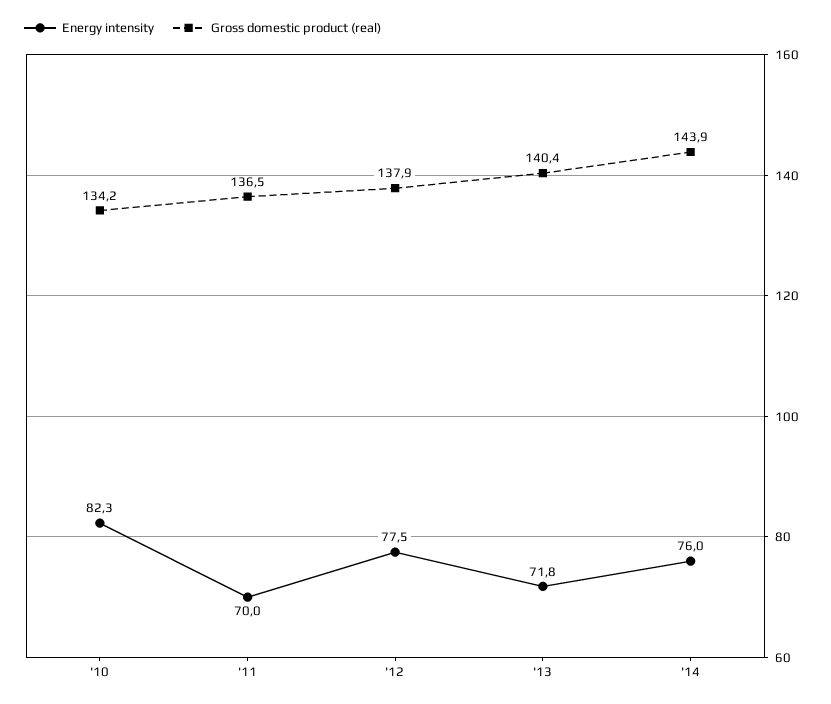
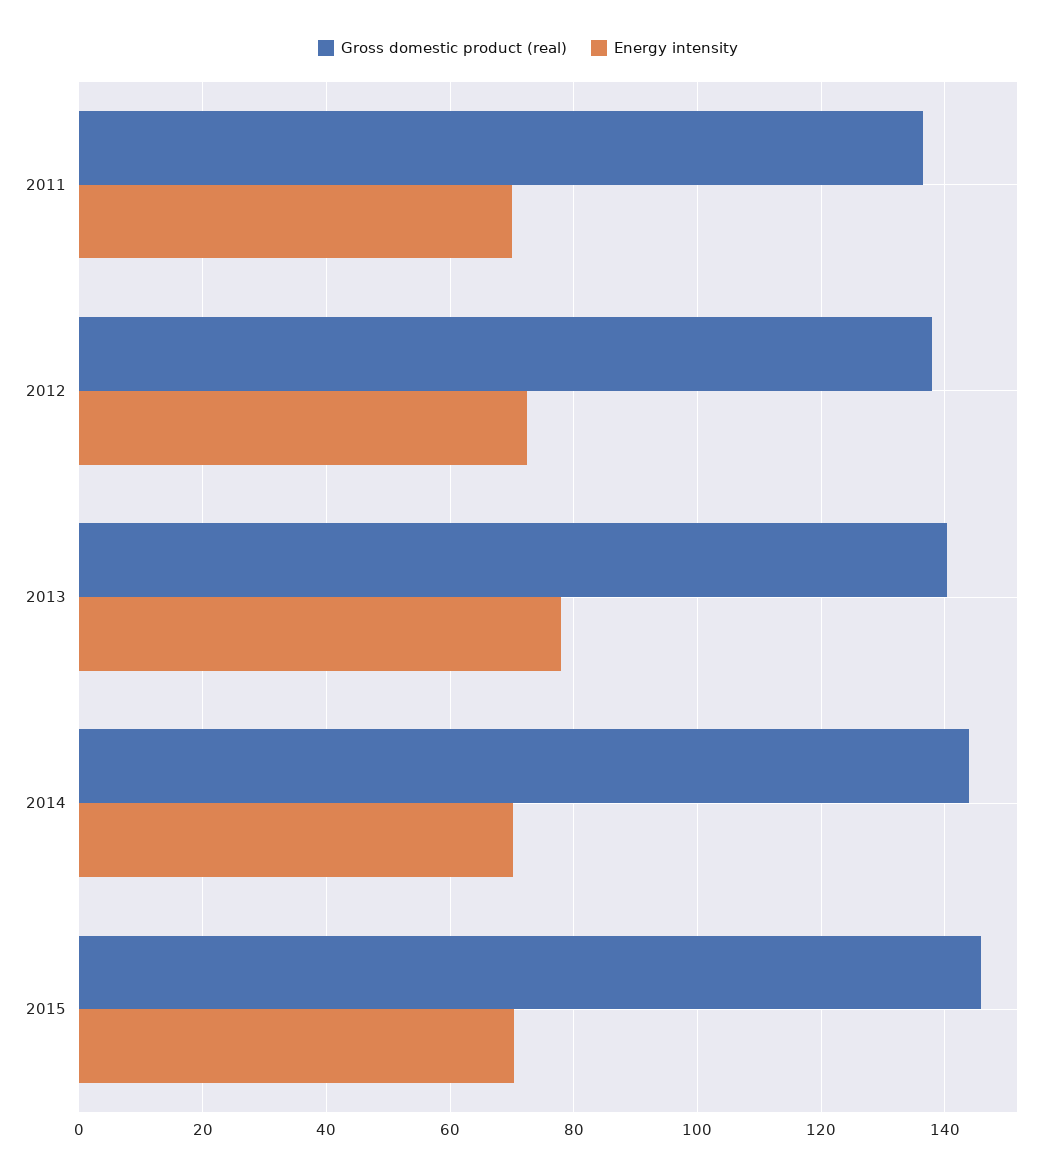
Energy intensity, '10: 82.3 -> none
Gross domestic product (real), '10: 134.2 -> none
Energy intensity, '12: 77.5 -> 72
Energy intensity, '13: 71.8 -> 78
Energy intensity, '14: 76 -> 70
Gross domestic product (real), 2015: none -> 146
Energy intensity, 2015: none -> 70

